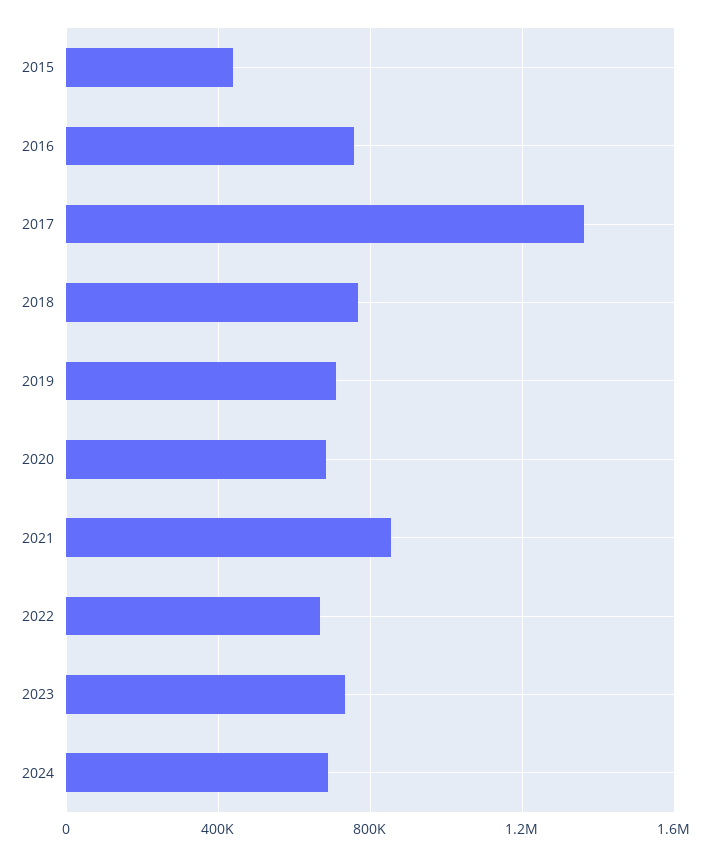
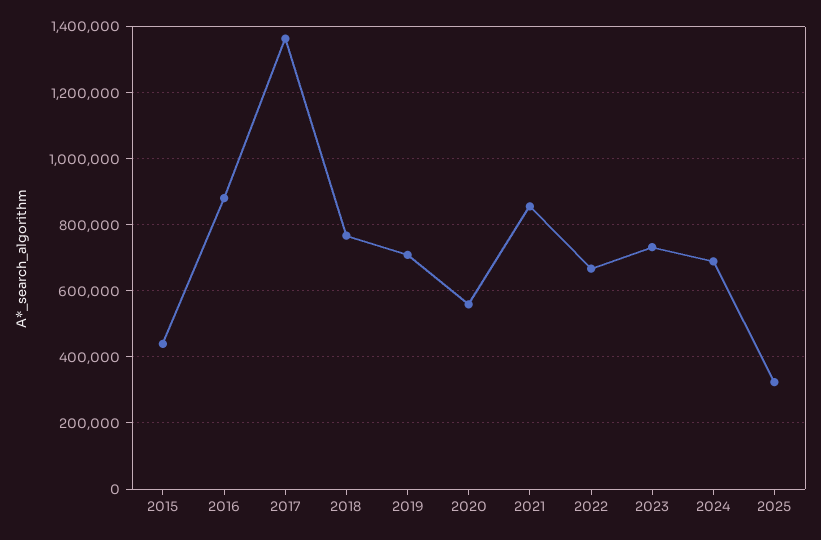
2016: 750000 -> 880000
2020: 700000 -> 560000
2025: none -> 320000

